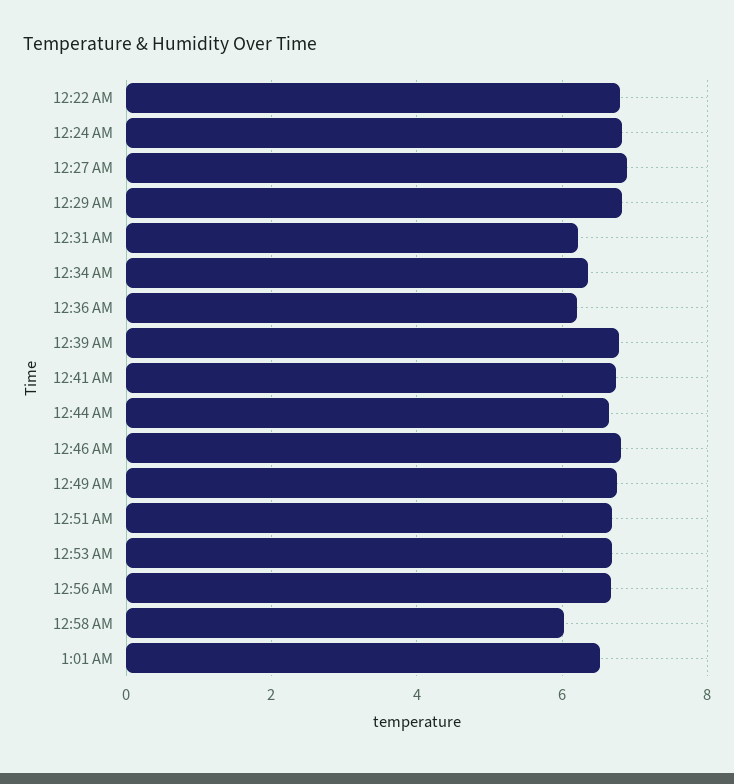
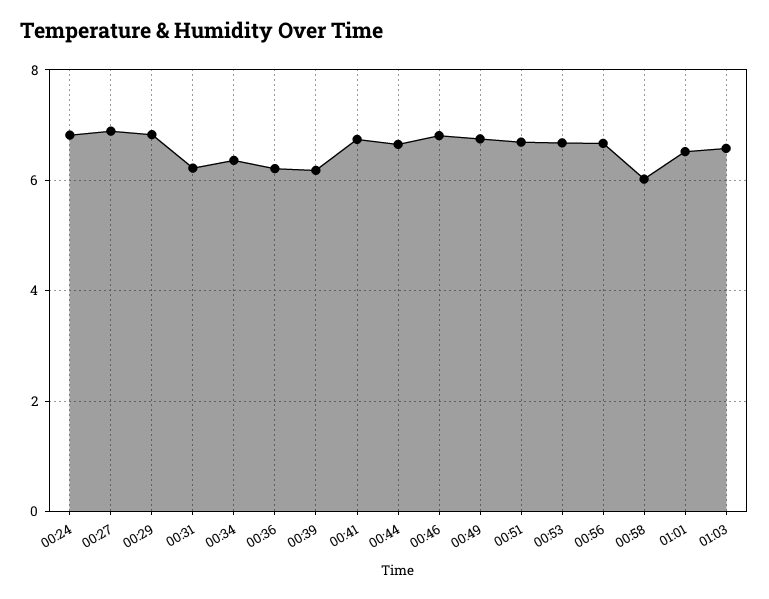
12:22 AM: 6.8 -> none
12:39 AM: 6.8 -> 6.2
01:03: none -> 6.6

